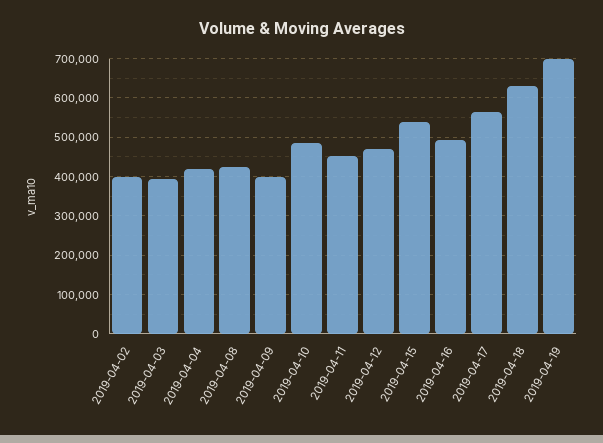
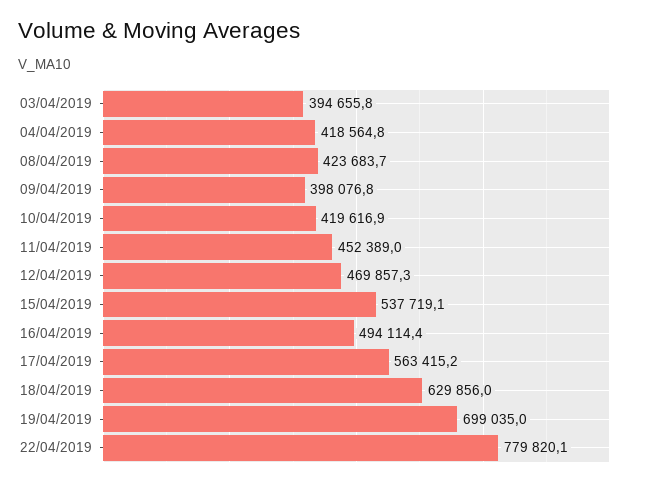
2019-04-02: 400000 -> none
2019-04-10: 480000 -> 419616.9
22/04/2019: none -> 779820.1

